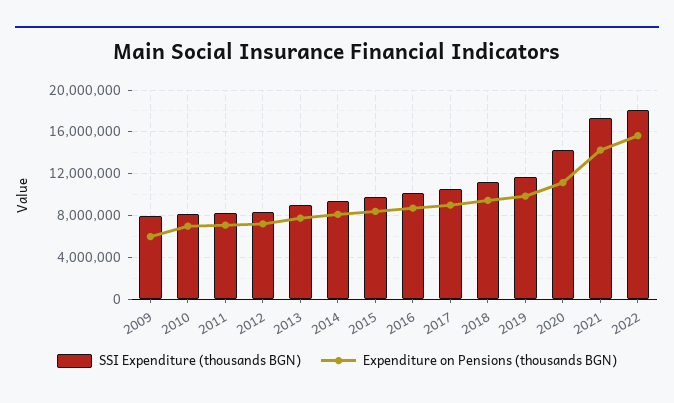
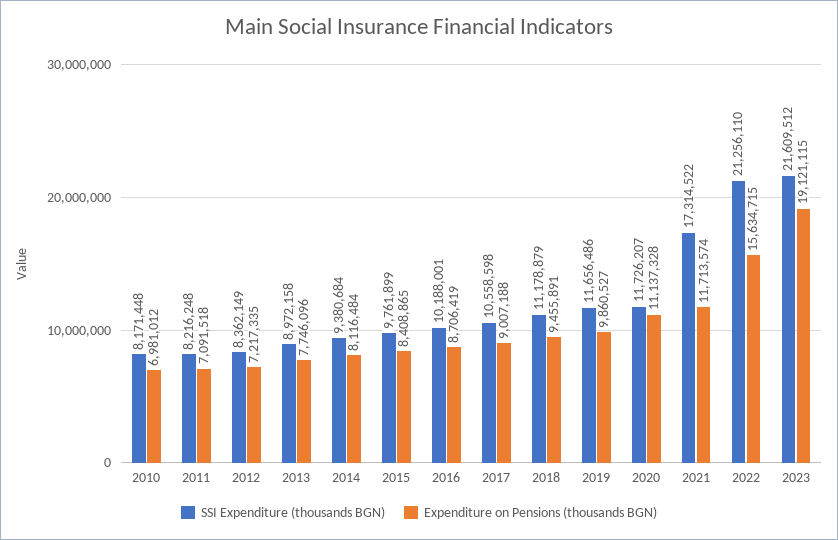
SSI Expenditure (thousands BGN), 2009: 8000000 -> none
Expenditure on Pensions (thousands BGN), 2009: 6000000 -> none
SSI Expenditure (thousands BGN), 2020: 14000000 -> 11726207
Expenditure on Pensions (thousands BGN), 2021: 14000000 -> 11713574
SSI Expenditure (thousands BGN), 2022: 18000000 -> 21256110
SSI Expenditure (thousands BGN), 2023: none -> 21609512
Expenditure on Pensions (thousands BGN), 2023: none -> 19121115

